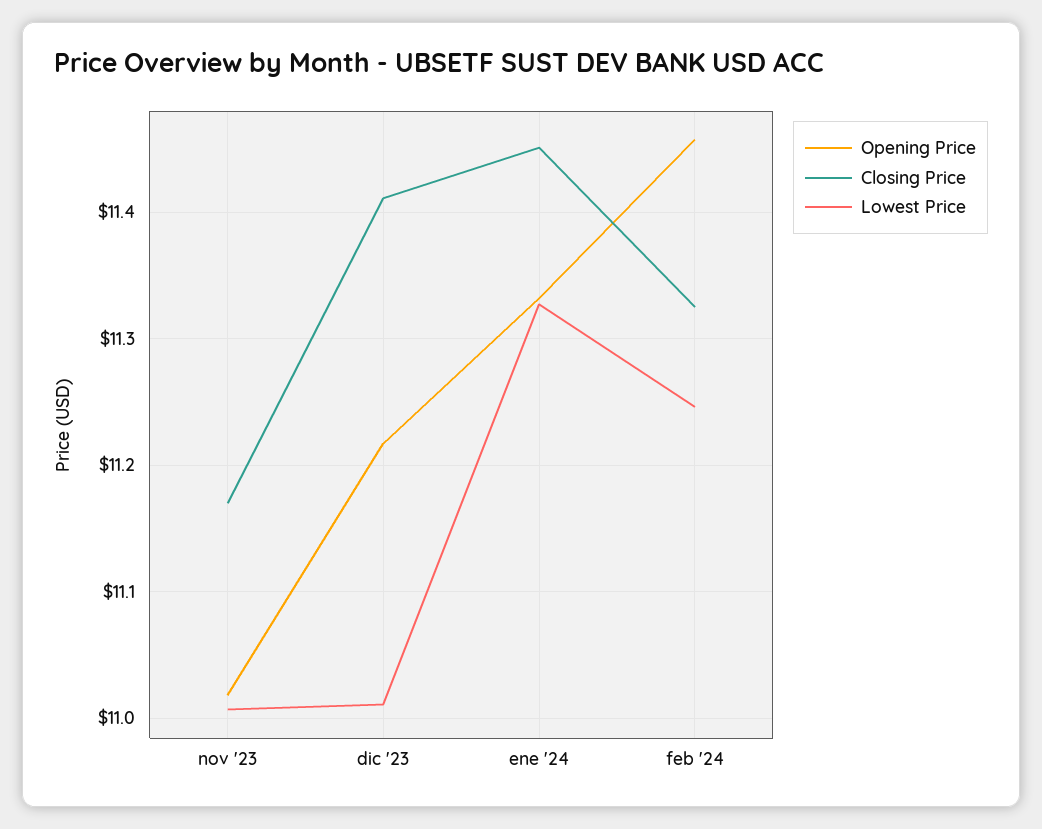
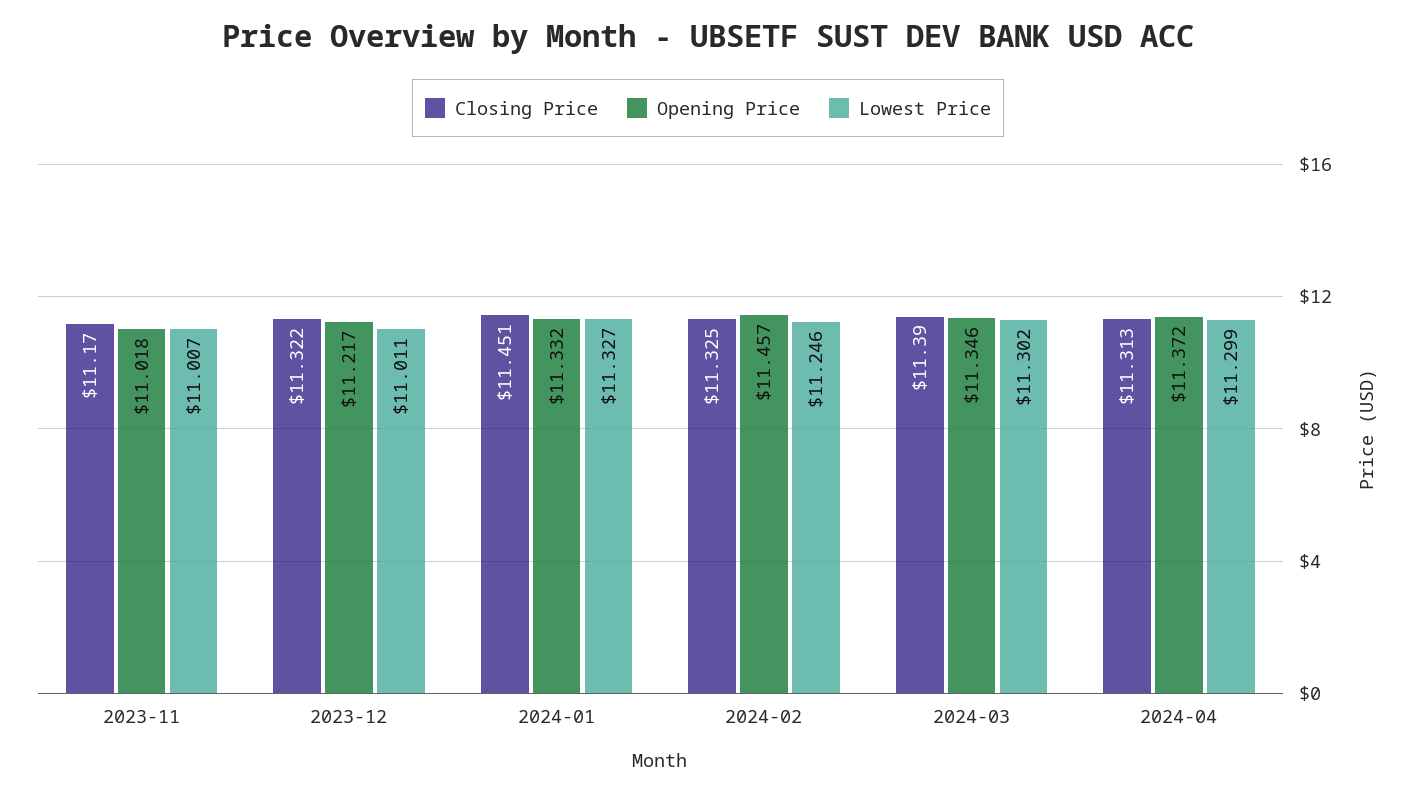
Closing Price, dic '23: 11.41 -> 11.322
Closing Price, 2024-03: none -> 11.39
Opening Price, 2024-03: none -> 11.346
Lowest Price, 2024-03: none -> 11.302
Closing Price, 2024-04: none -> 11.313
Opening Price, 2024-04: none -> 11.372
Lowest Price, 2024-04: none -> 11.299

